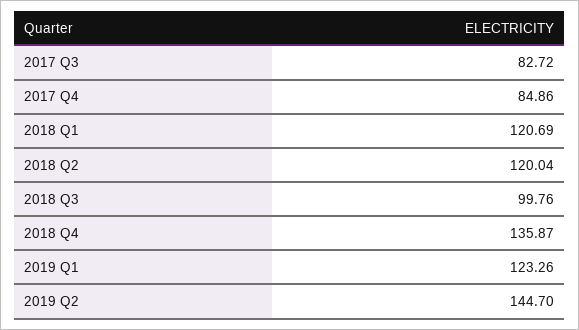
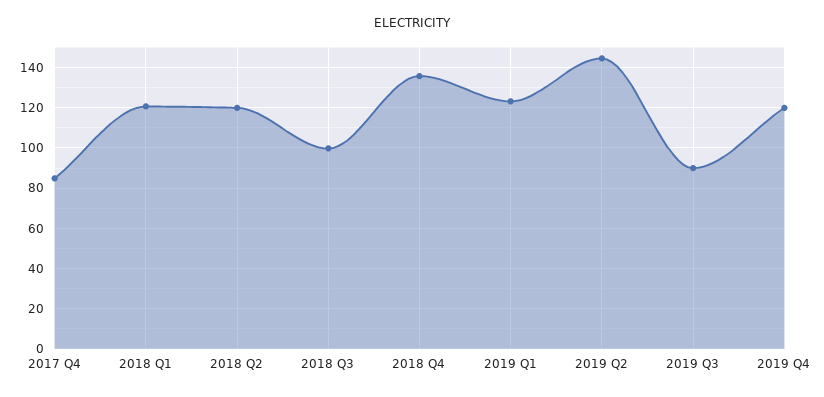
2017 Q3: 82.72 -> none
2019 Q3: none -> 90
2019 Q4: none -> 120

